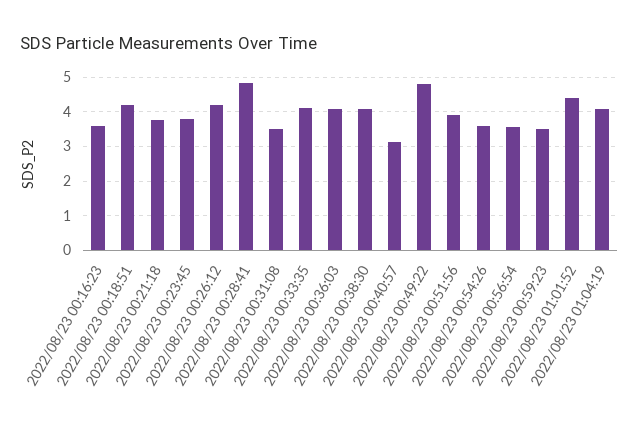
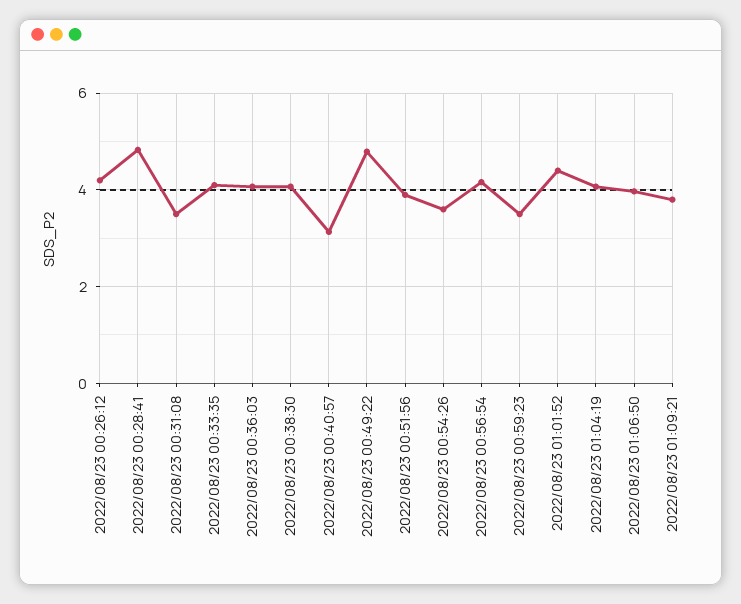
2022/08/23 00:16:23: 3.6 -> none
2022/08/23 00:18:51: 4.2 -> none
2022/08/23 00:21:18: 3.8 -> none
2022/08/23 00:23:45: 3.8 -> none
2022/08/23 00:56:54: 3.6 -> 4.2
2022/08/23 01:06:50: none -> 4
2022/08/23 01:09:21: none -> 3.8

